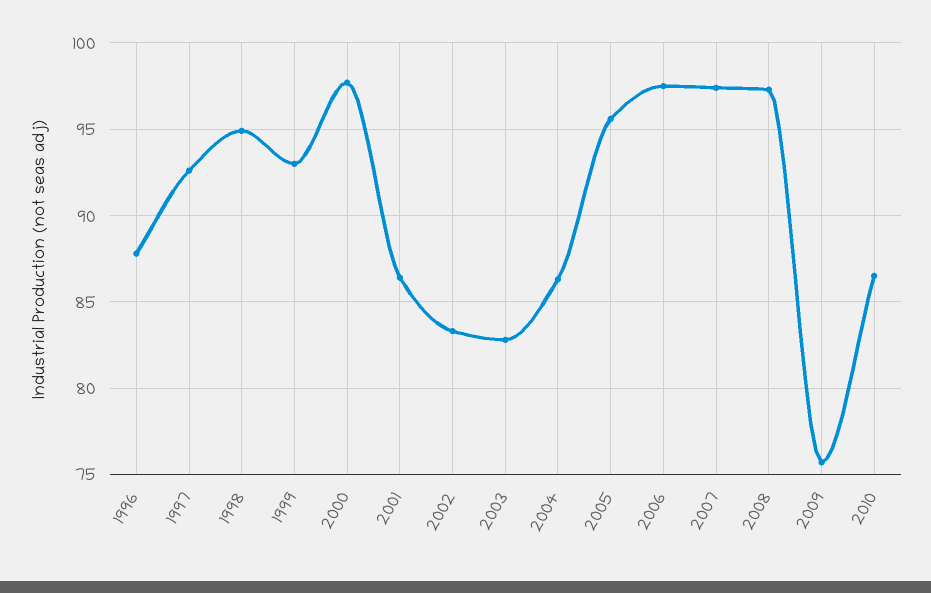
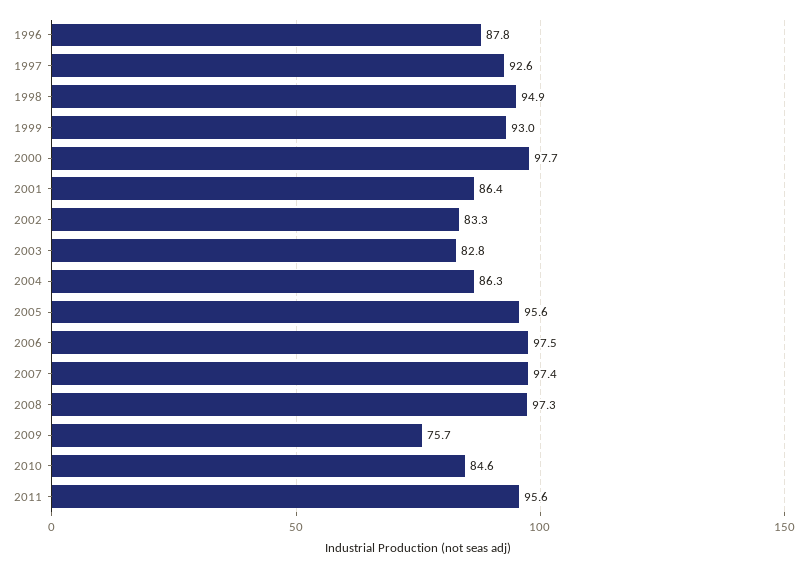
2010: 86.5 -> 84.6
2011: none -> 95.6

